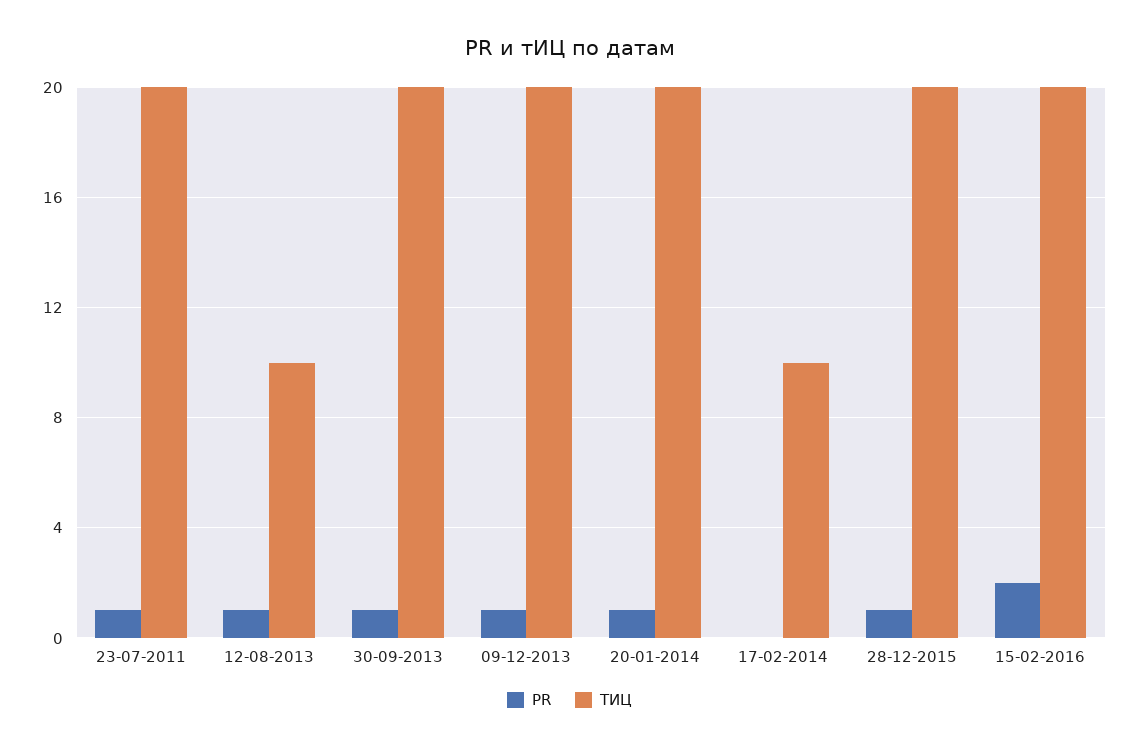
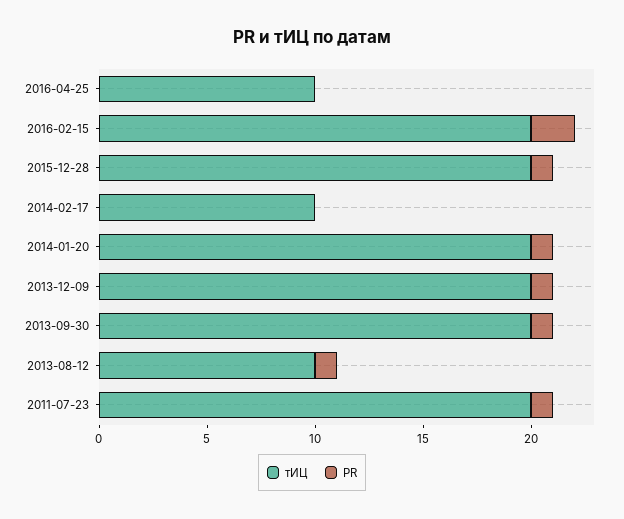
ТИЦ, 2016-04-25: none -> 10
PR, 2016-04-25: none -> 0

